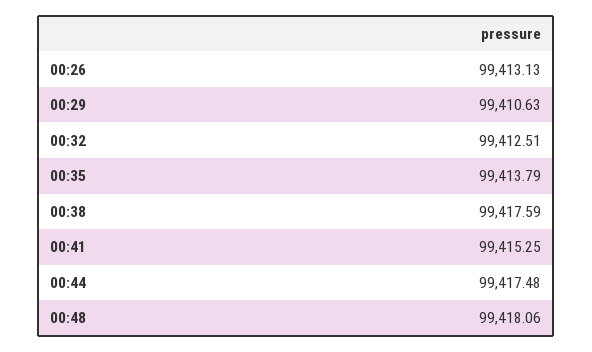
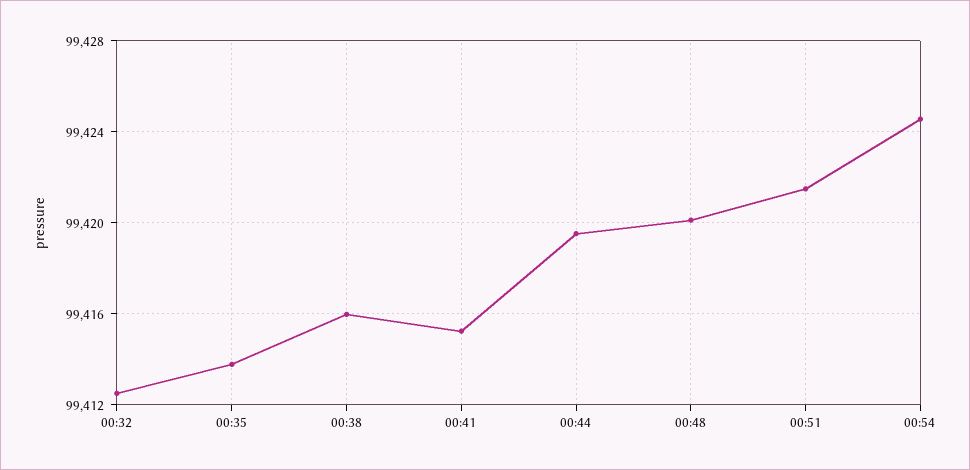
00:26: 99413.13 -> none
00:29: 99410.63 -> none
00:38: 99417.59 -> 99416
00:44: 99417.48 -> 99419.5
00:48: 99418.06 -> 99420
00:51: none -> 99421.5
00:54: none -> 99424.5

